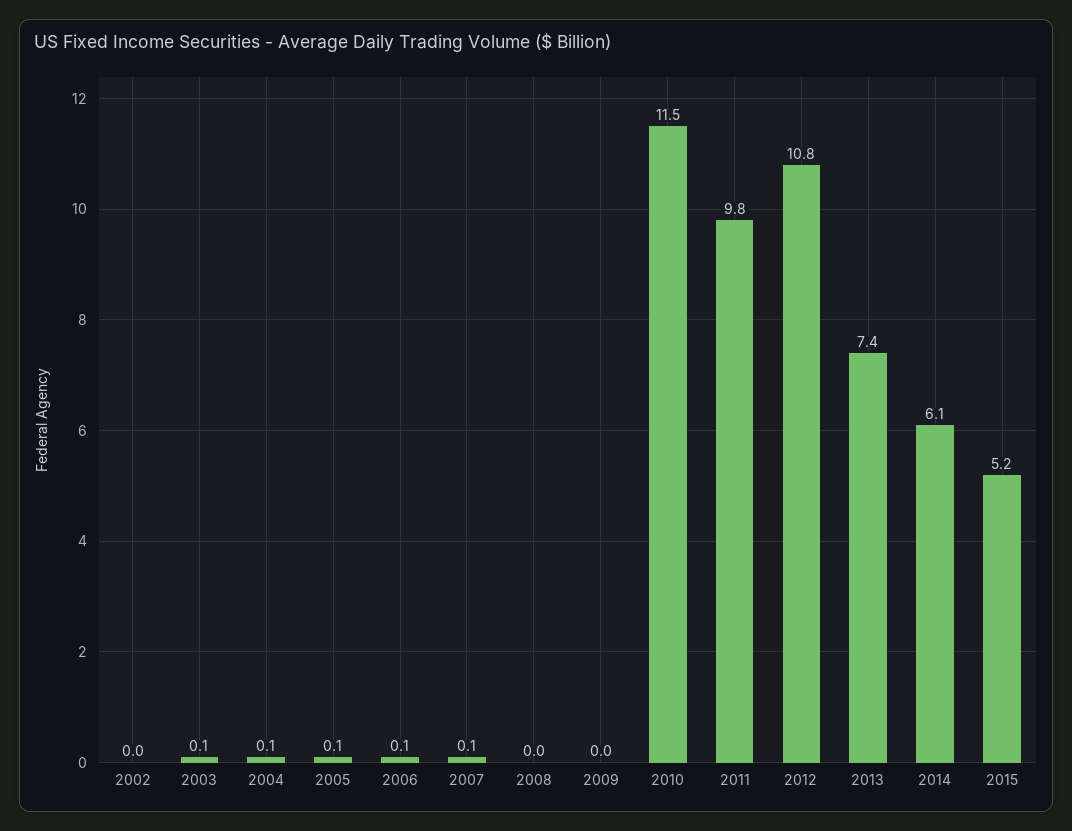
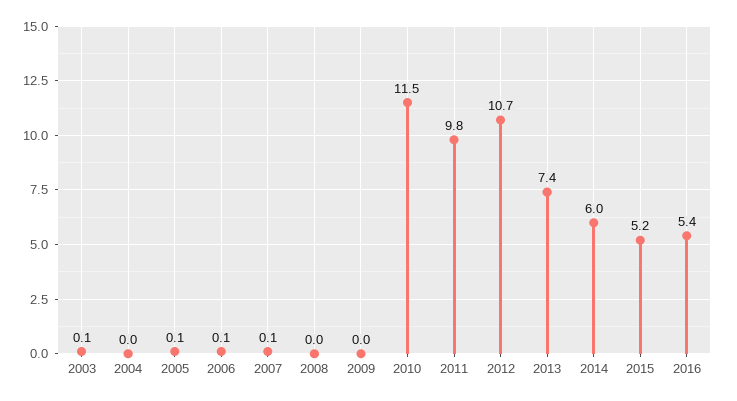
2002: 0 -> none
2004: 0.1 -> 0
2012: 10.8 -> 10.7
2014: 6.1 -> 6
2016: none -> 5.4

